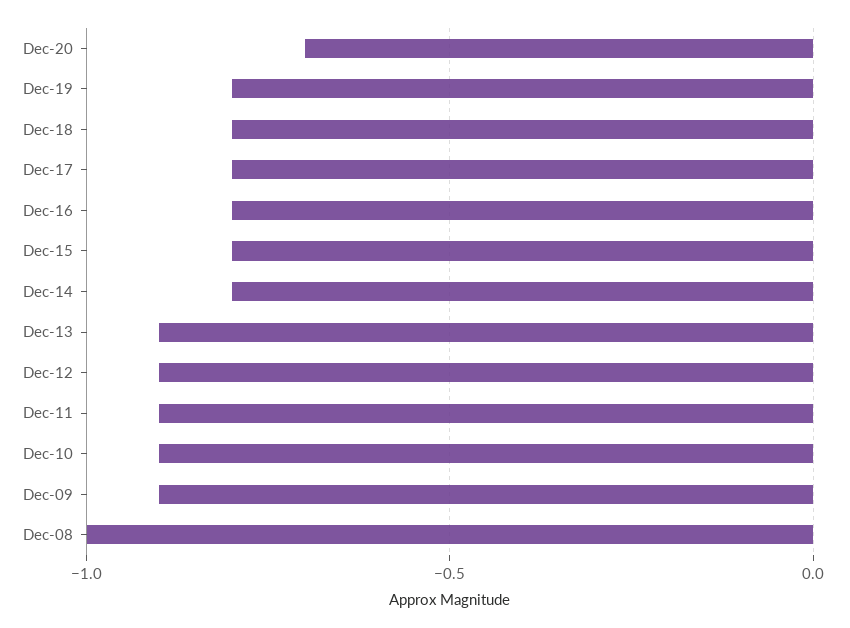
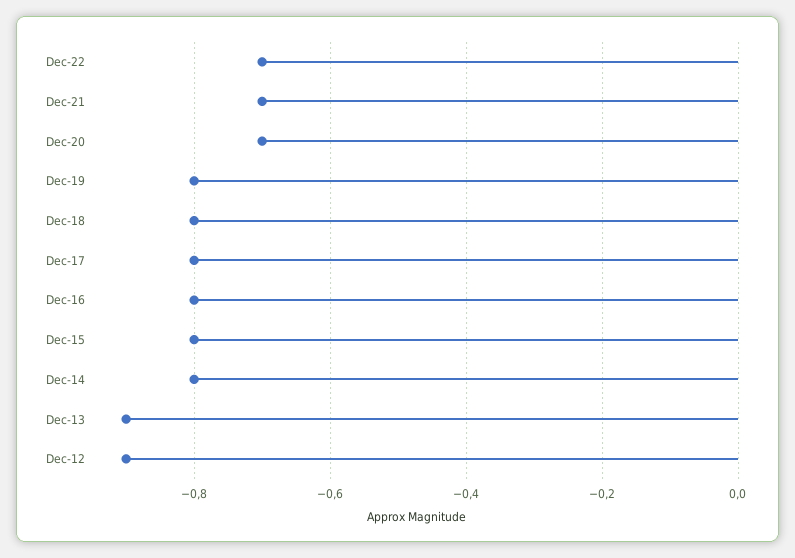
Dec-11: -0.9 -> none
Dec-10: -0.9 -> none
Dec-09: -0.9 -> none
Dec-08: -1 -> none
Dec-22: none -> -0.7
Dec-21: none -> -0.7

